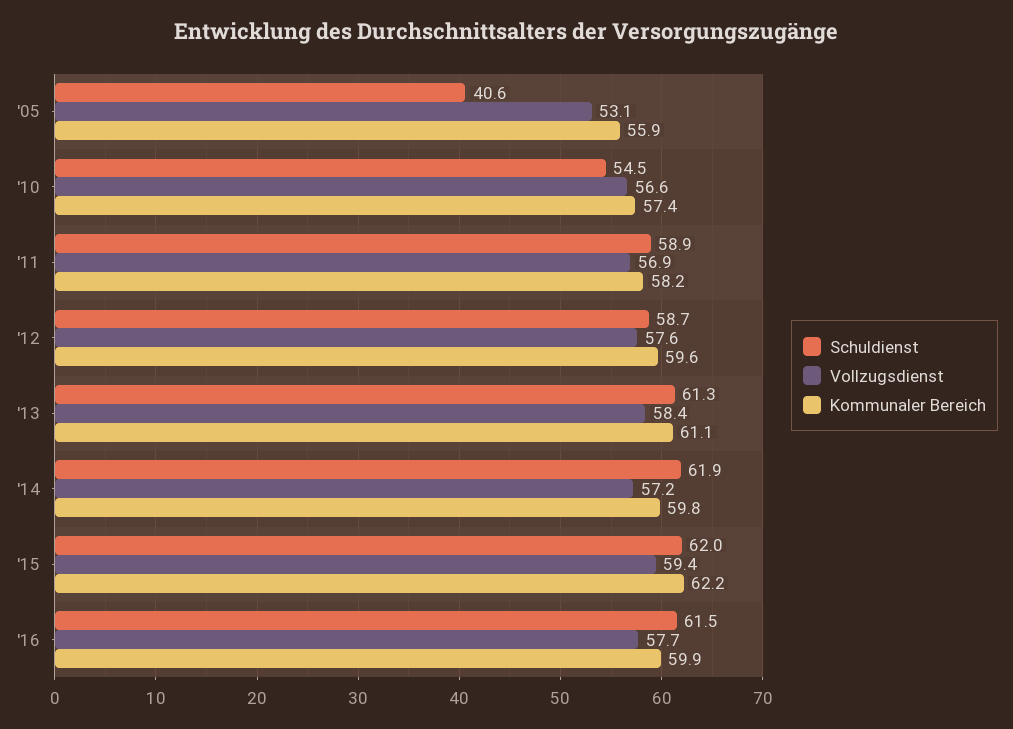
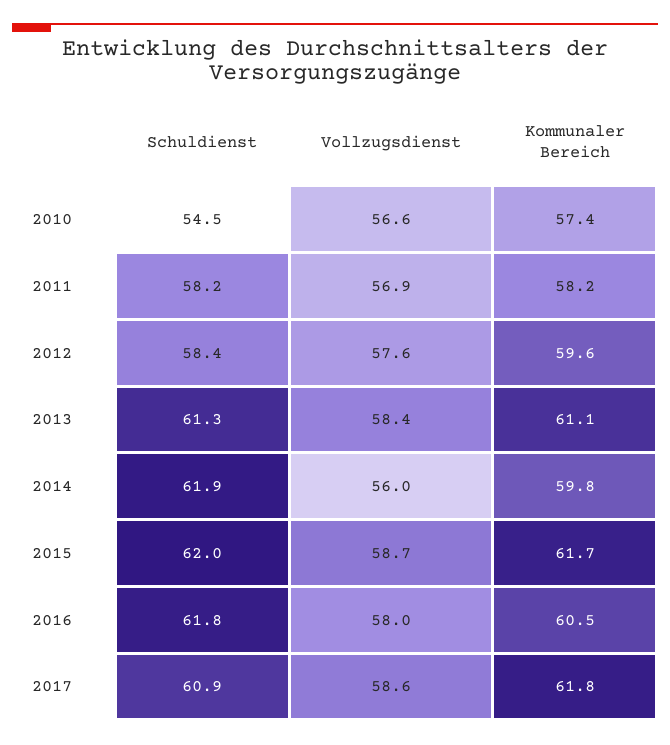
Schuldienst, '05: 40.6 -> none
Vollzugsdienst, '05: 53.1 -> none
Kommunaler Bereich, '05: 55.9 -> none
Schuldienst, '11: 58.9 -> 58.2
Schuldienst, '12: 58.7 -> 58.4
Vollzugsdienst, '14: 57.2 -> 56
Vollzugsdienst, '15: 59.4 -> 58.7
Kommunaler Bereich, '15: 62.2 -> 61.7
Schuldienst, '16: 61.5 -> 61.8
Vollzugsdienst, '16: 57.7 -> 58
Kommunaler Bereich, '16: 59.9 -> 60.5
Schuldienst, 2017: none -> 60.9
Vollzugsdienst, 2017: none -> 58.6
Kommunaler Bereich, 2017: none -> 61.8

